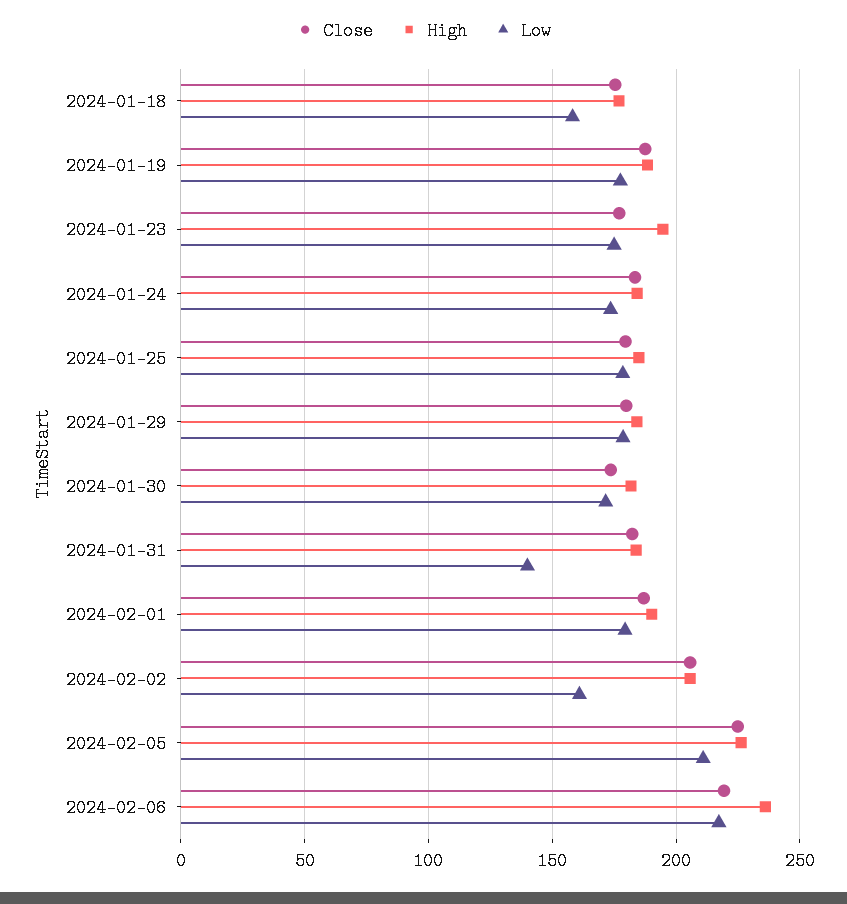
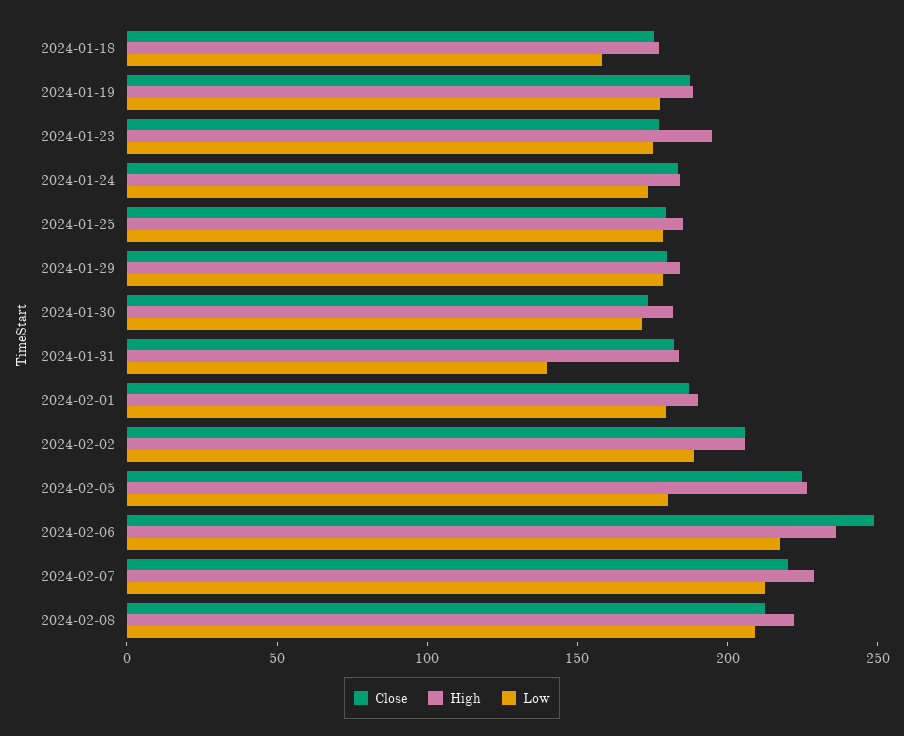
Low, 2024-02-02: 160 -> 190
Low, 2024-02-05: 210 -> 180
Close, 2024-02-06: 220 -> 250
Close, 2024-02-07: none -> 220
High, 2024-02-07: none -> 230
Low, 2024-02-07: none -> 210
Close, 2024-02-08: none -> 210
High, 2024-02-08: none -> 220
Low, 2024-02-08: none -> 210

